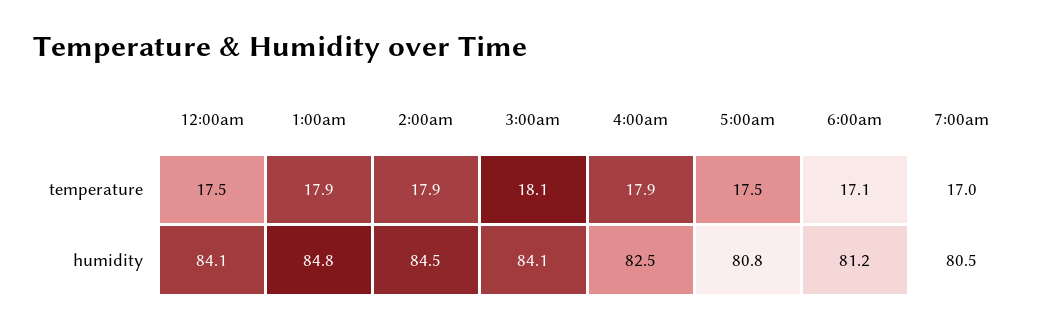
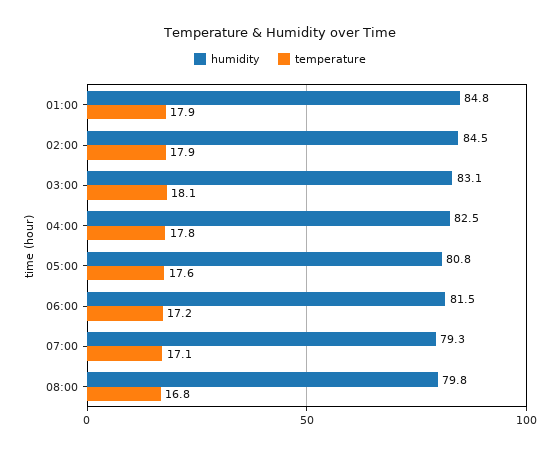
temperature, 12:00am: 17.5 -> none
temperature, 4:00am: 17.9 -> 17.8
temperature, 5:00am: 17.5 -> 17.6
temperature, 6:00am: 17.1 -> 17.2
temperature, 7:00am: 17 -> 17.1
humidity, 12:00am: 84.1 -> none
humidity, 3:00am: 84.1 -> 83.1
humidity, 6:00am: 81.2 -> 81.5
humidity, 7:00am: 80.5 -> 79.3
humidity, 08:00: none -> 79.8
temperature, 08:00: none -> 16.8

